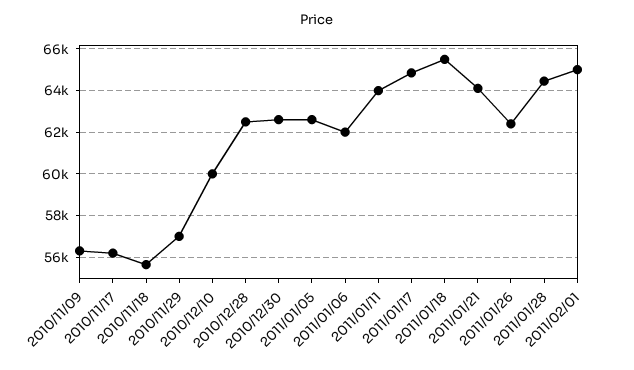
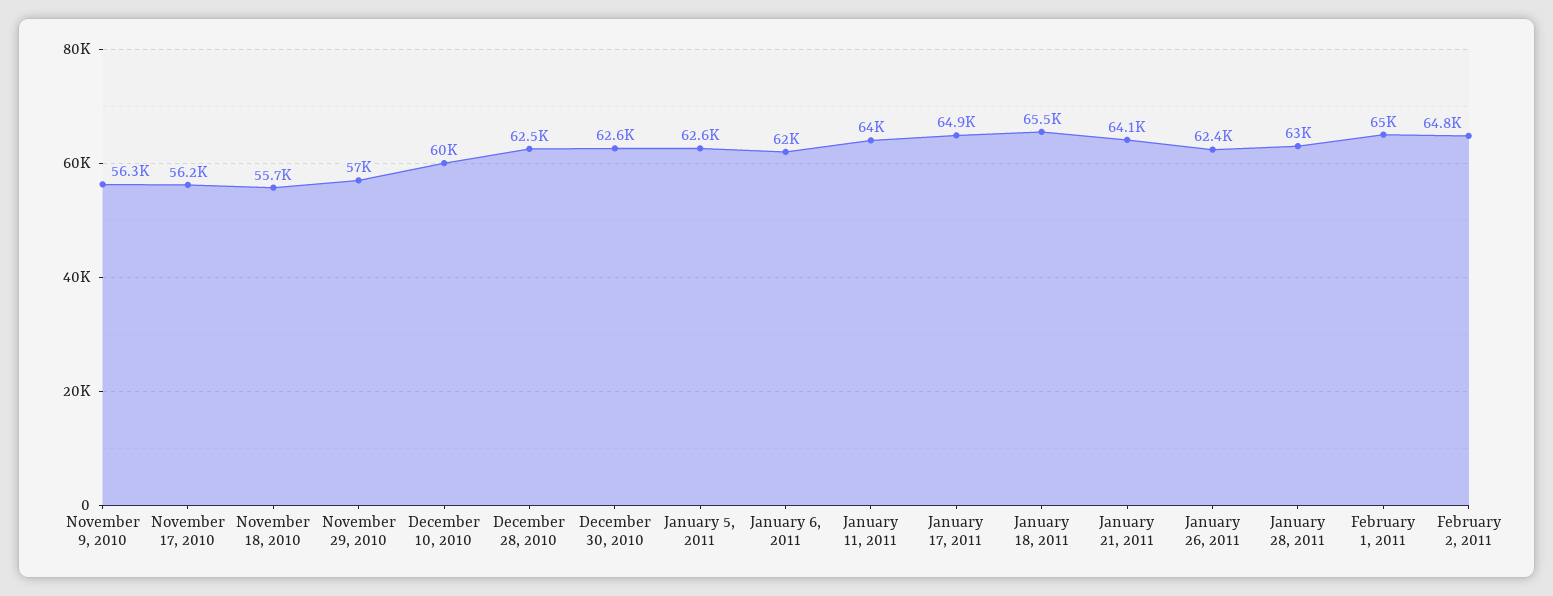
2011/01/28: 64500 -> 63000
February 2, 2011: none -> 64800

